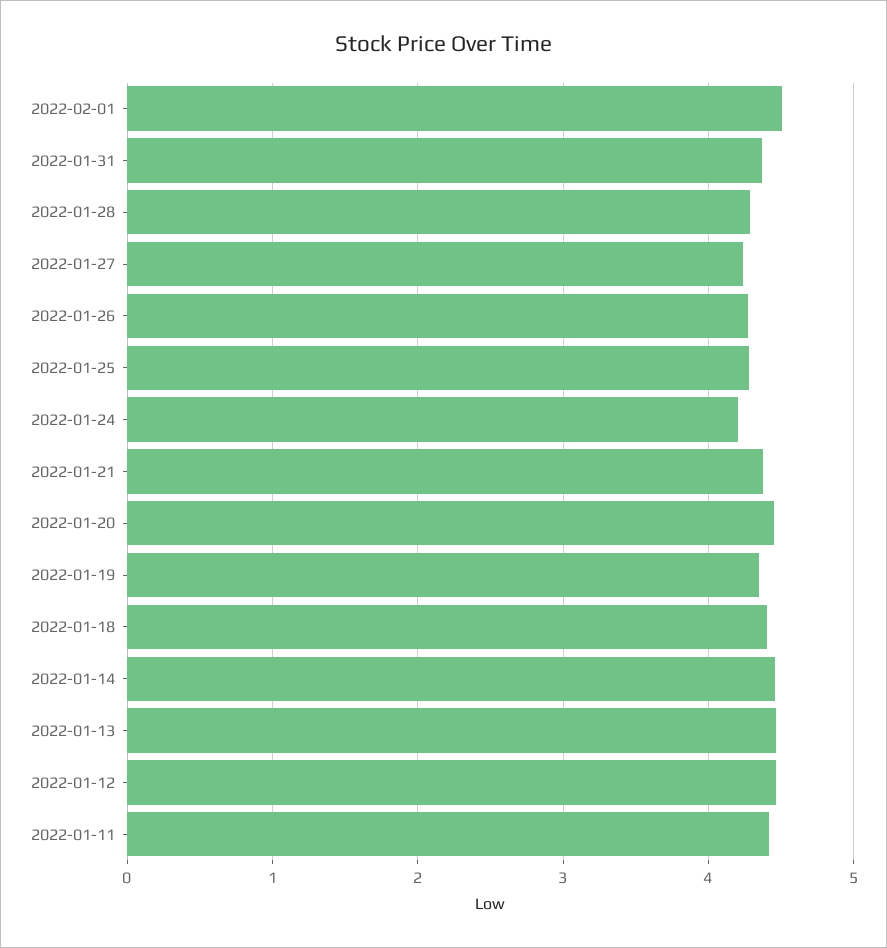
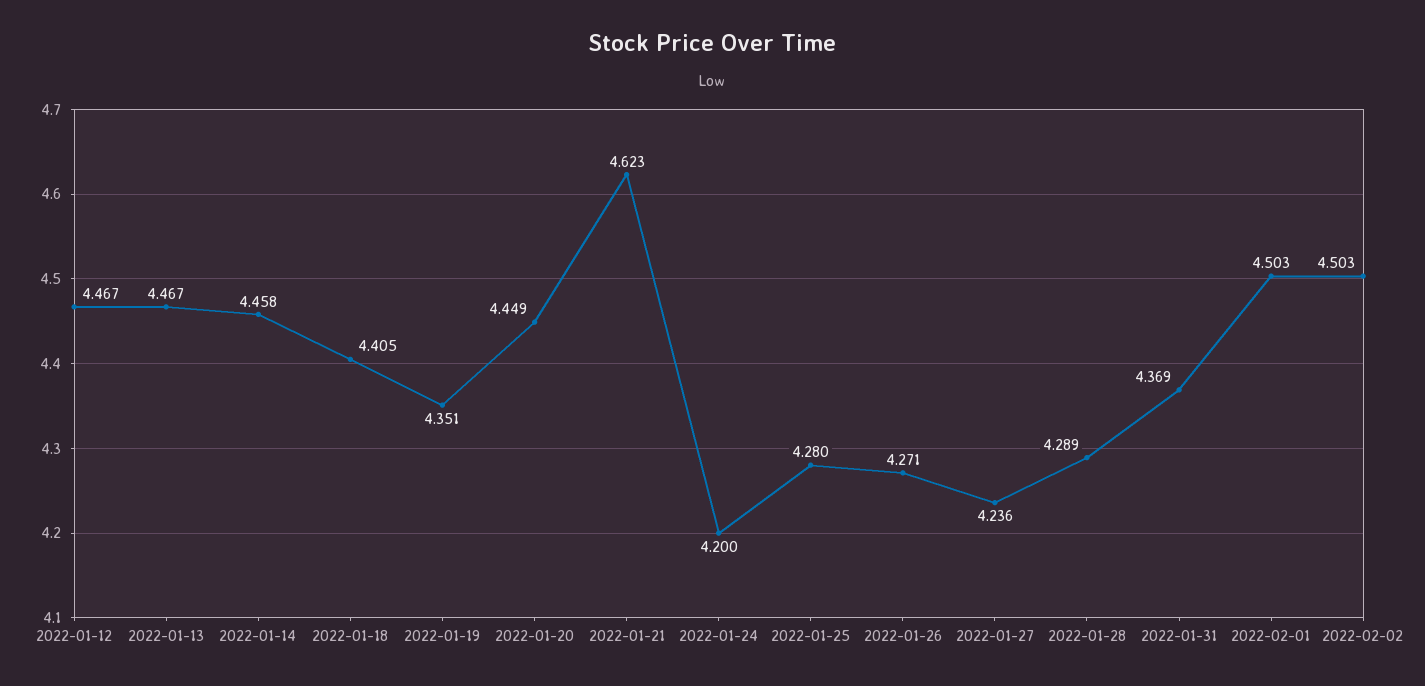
2022-01-21: 4.4 -> 4.623
2022-01-11: 4.4 -> none
2022-02-02: none -> 4.503

